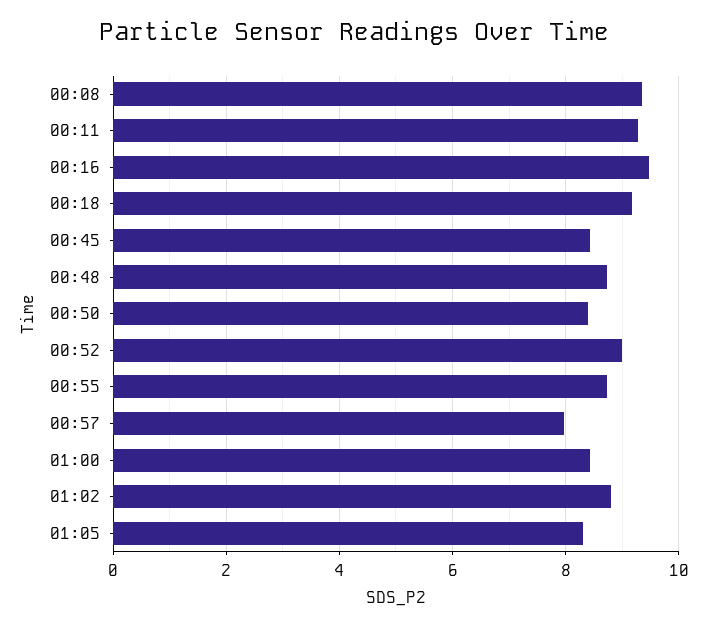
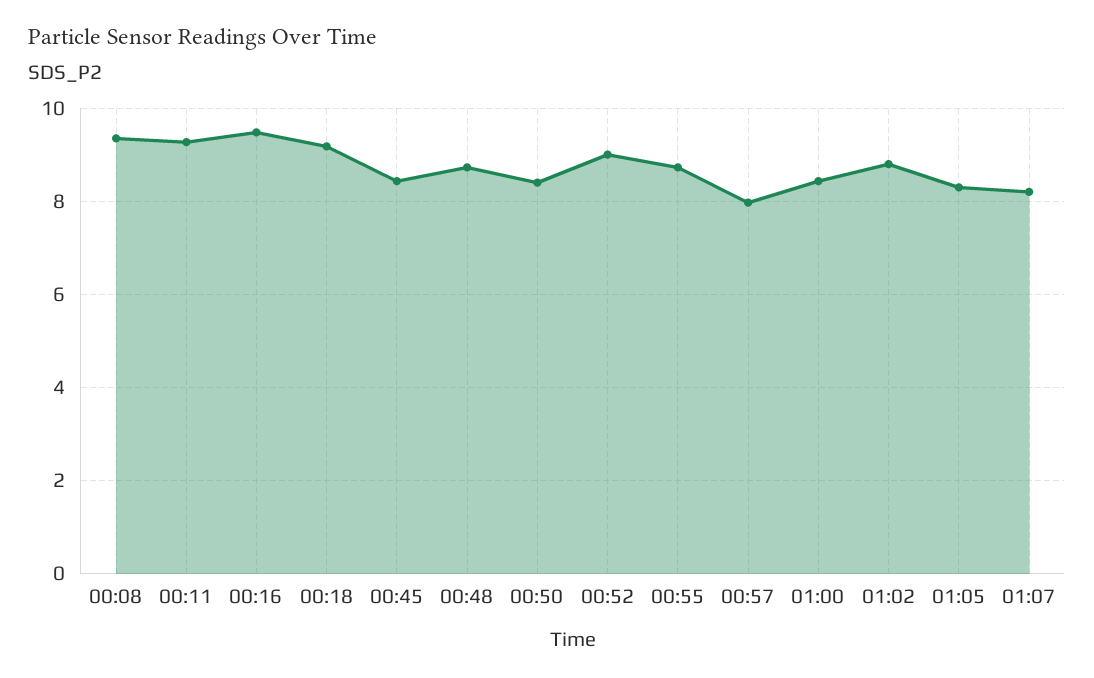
01:07: none -> 8.2

